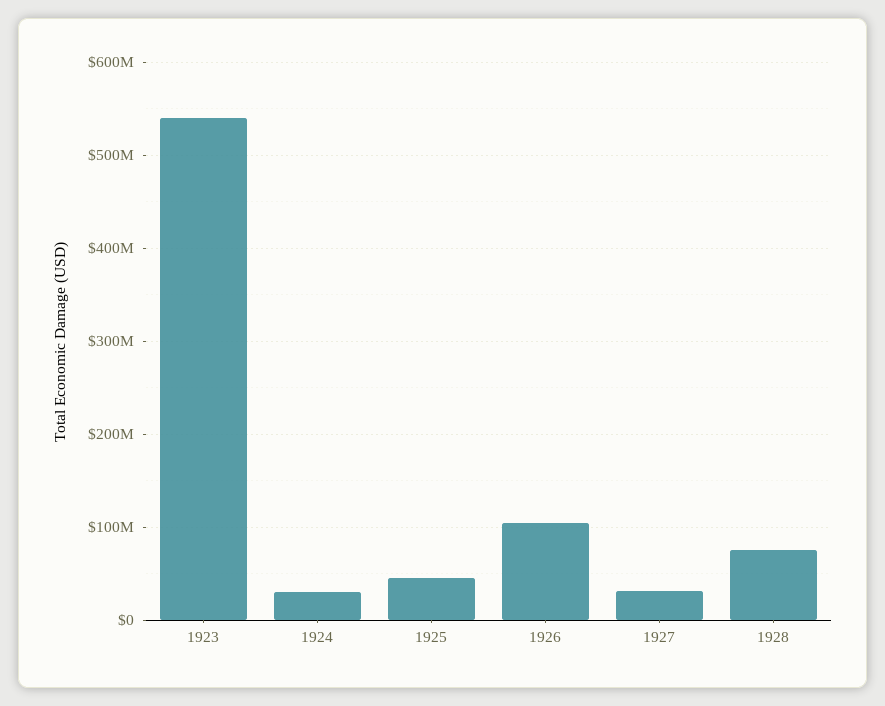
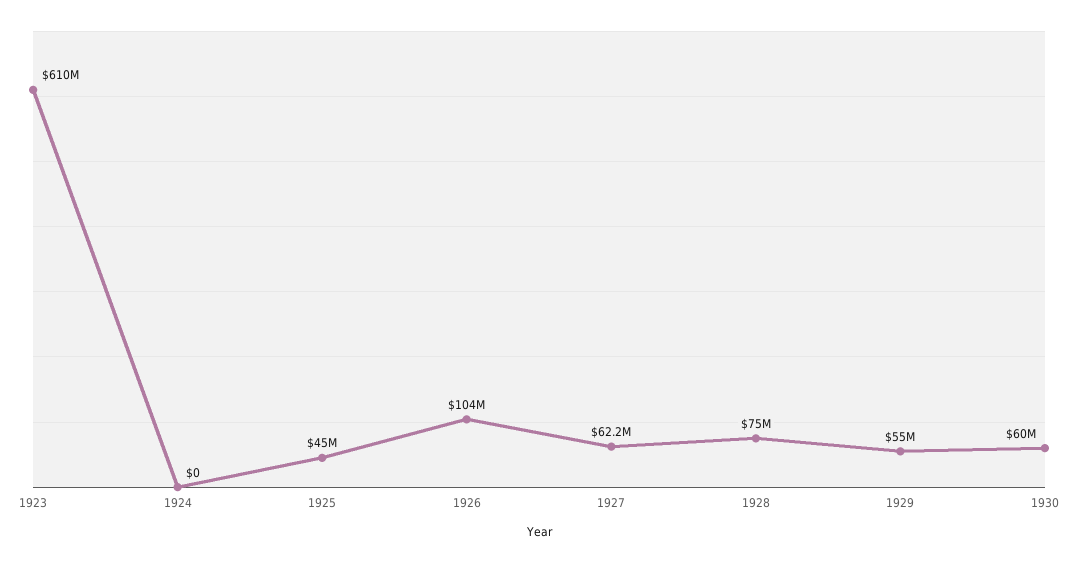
1923: 540000000 -> 610000000
1924: 30000000 -> 0
1927: 30000000 -> 62200000
1929: none -> 55000000
1930: none -> 60000000

